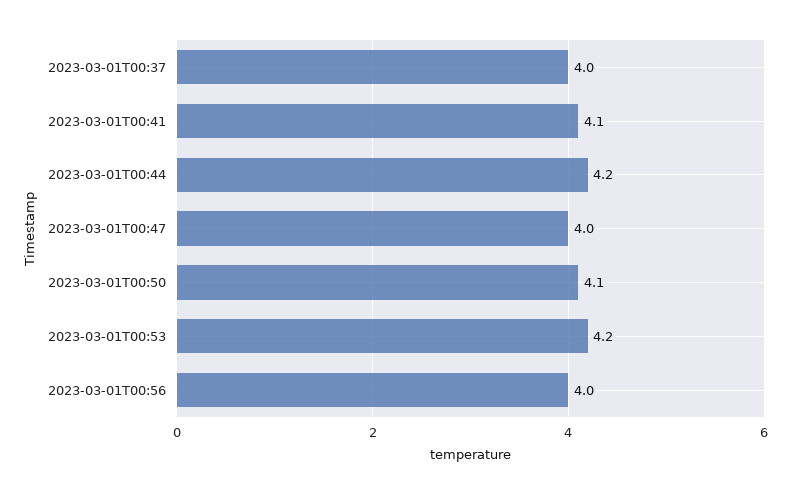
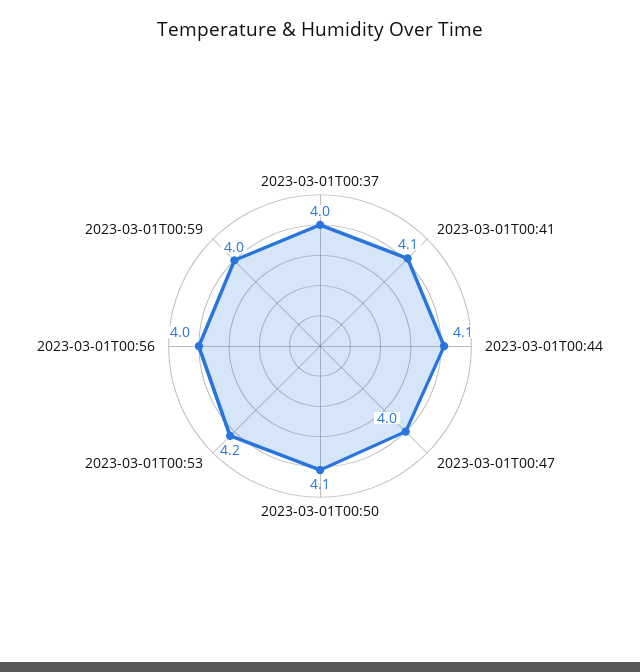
2023-03-01T00:44: 4.2 -> 4.1
2023-03-01T00:59: none -> 4

